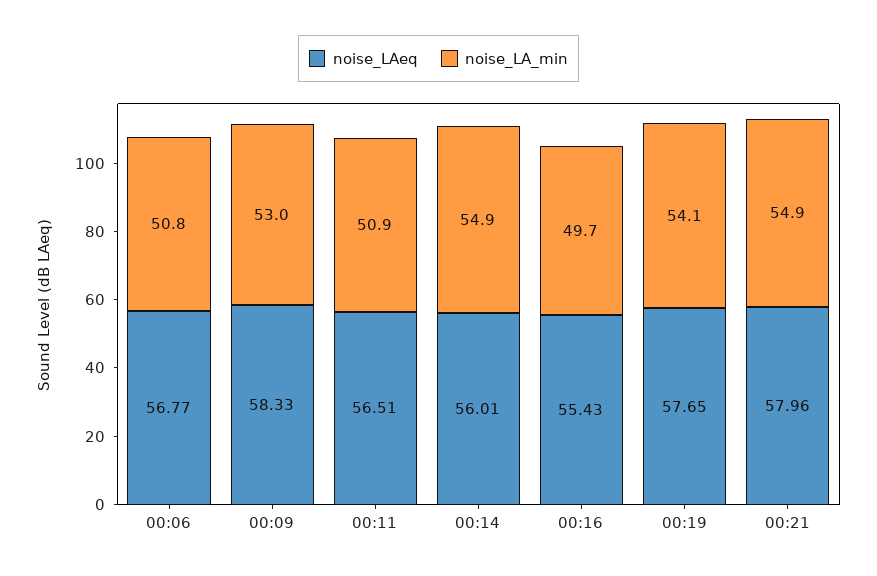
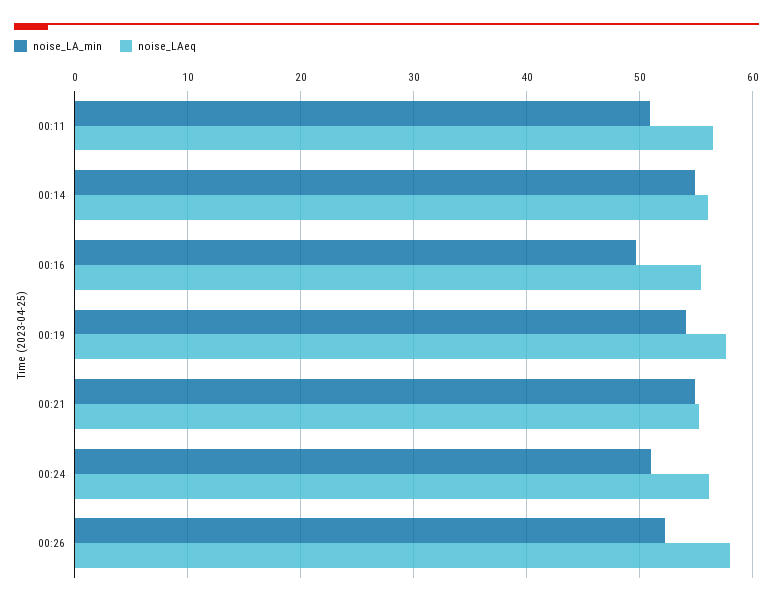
noise_LAeq, 00:06: 56.77 -> none
noise_LA_min, 00:06: 50.8 -> none
noise_LAeq, 00:09: 58.33 -> none
noise_LA_min, 00:09: 53 -> none
noise_LAeq, 00:21: 57.96 -> 55
noise_LA_min, 00:24: none -> 51
noise_LAeq, 00:24: none -> 56
noise_LA_min, 00:26: none -> 52
noise_LAeq, 00:26: none -> 58

